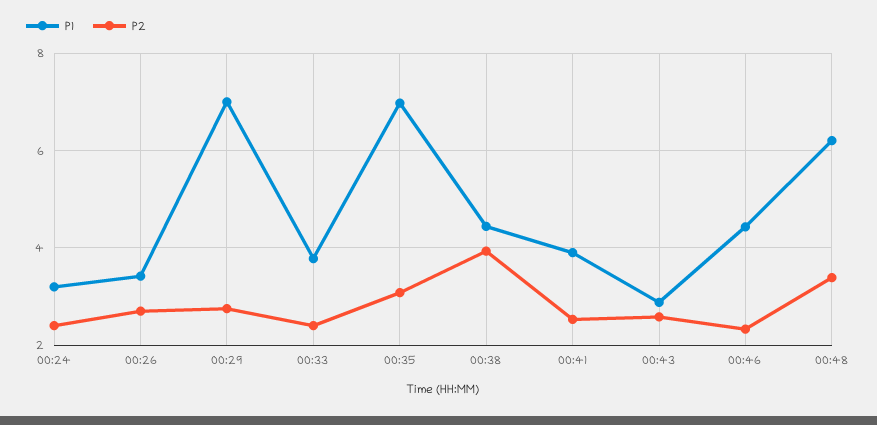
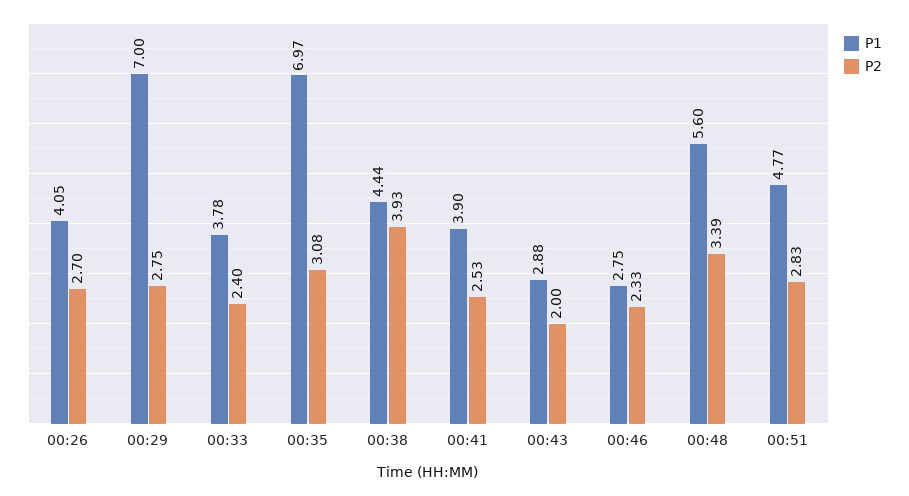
P1, 00:24: 3.2 -> none
P2, 00:24: 2.4 -> none
P1, 00:26: 3.4 -> 4.05
P2, 00:43: 2.6 -> 2
P1, 00:46: 4.4 -> 2.75
P1, 00:48: 6.2 -> 5.6
P1, 00:51: none -> 4.77
P2, 00:51: none -> 2.83

